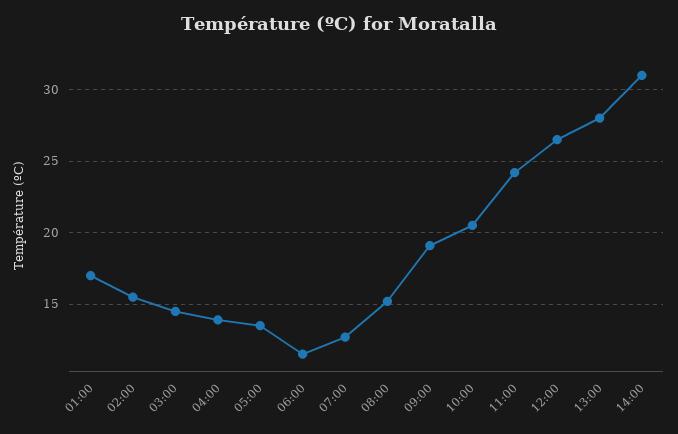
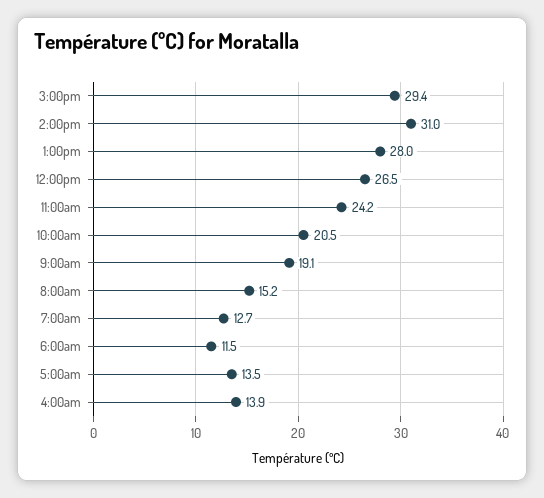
01:00: 17 -> none
02:00: 15.5 -> none
03:00: 14.5 -> none
3:00pm: none -> 29.4

